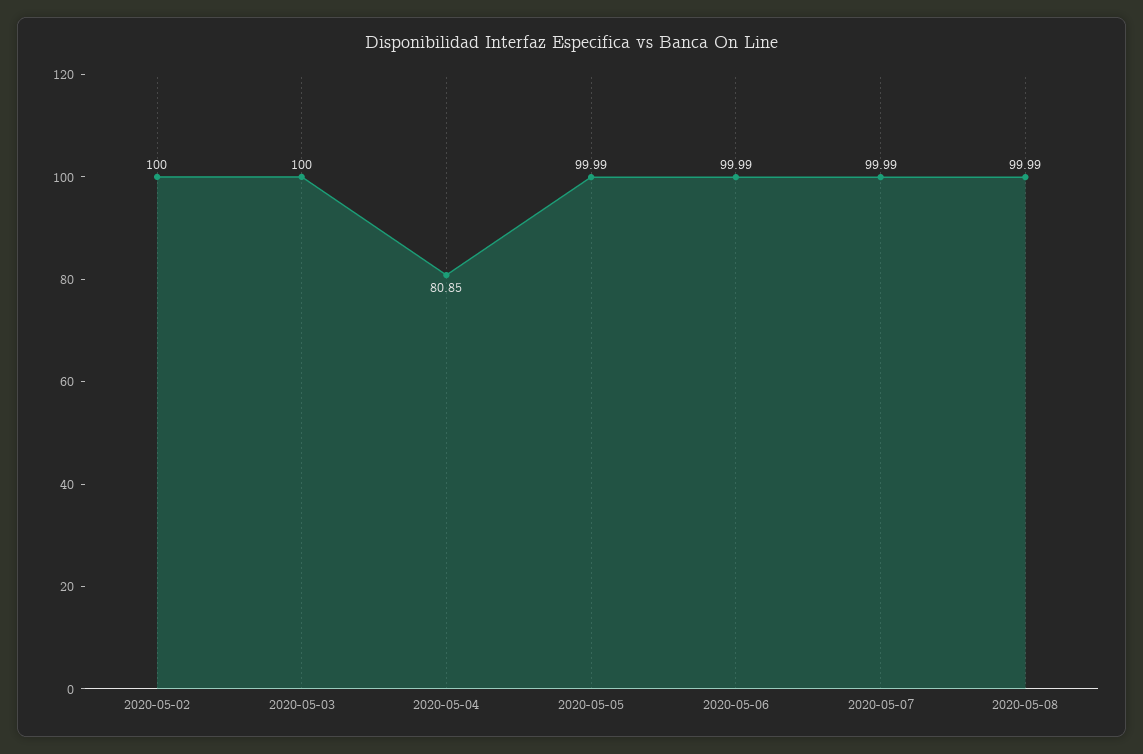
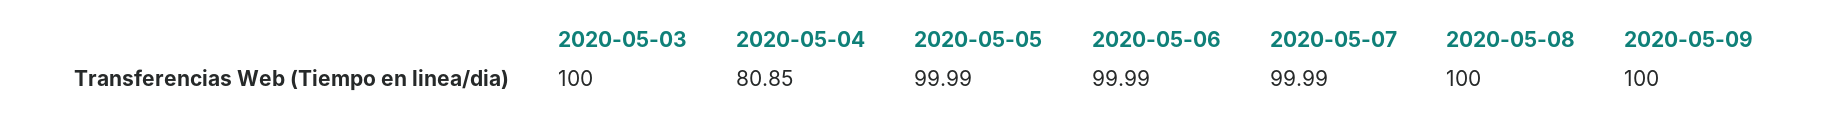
2020-05-02: 100 -> none
2020-05-08: 99.99 -> 100
2020-05-09: none -> 100

